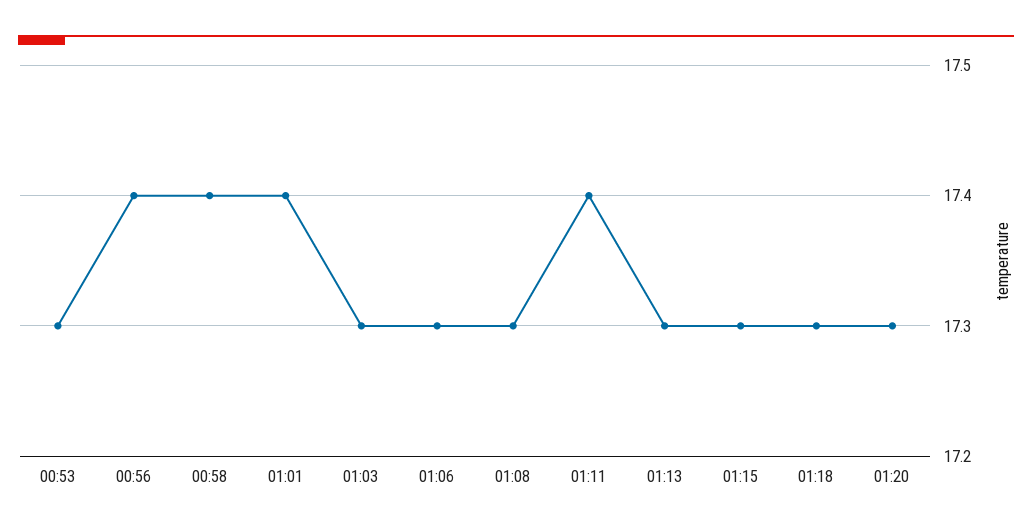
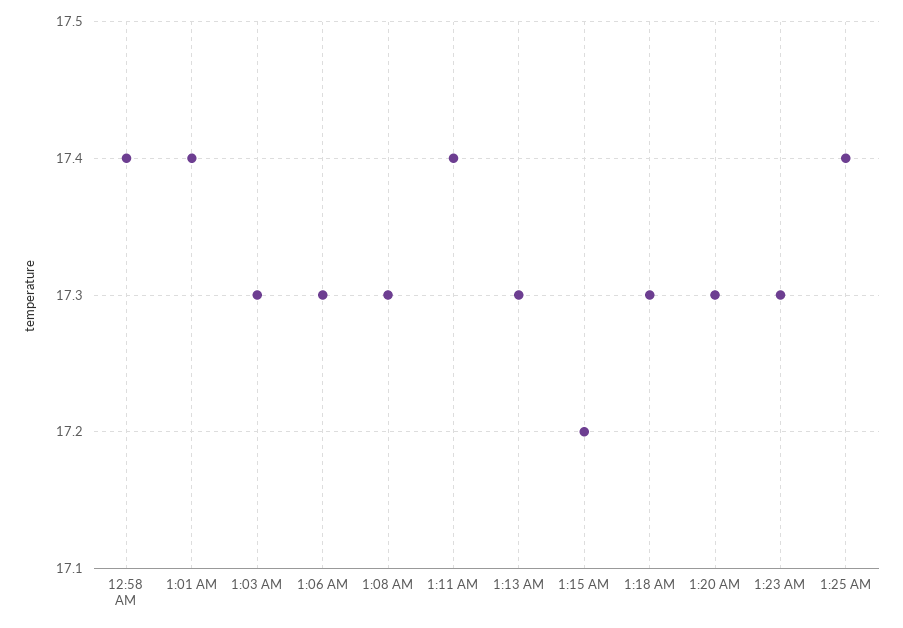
00:53: 17.3 -> none
00:56: 17.4 -> none
01:15: 17.3 -> 17.2
1:23 AM: none -> 17.3
1:25 AM: none -> 17.4

